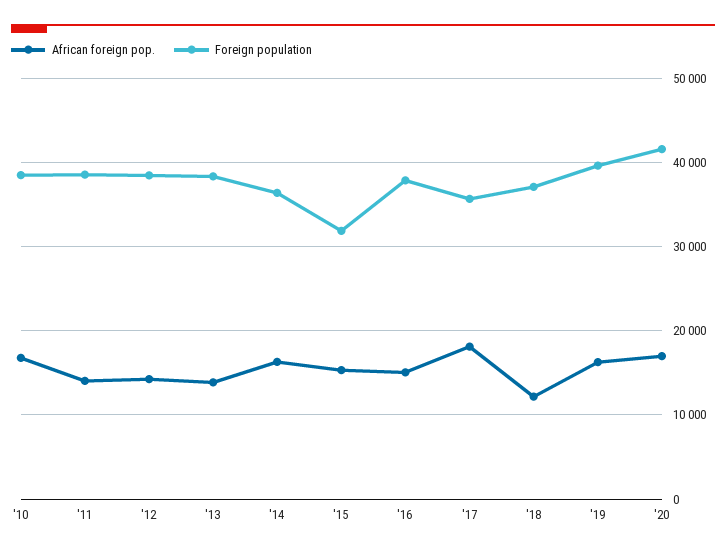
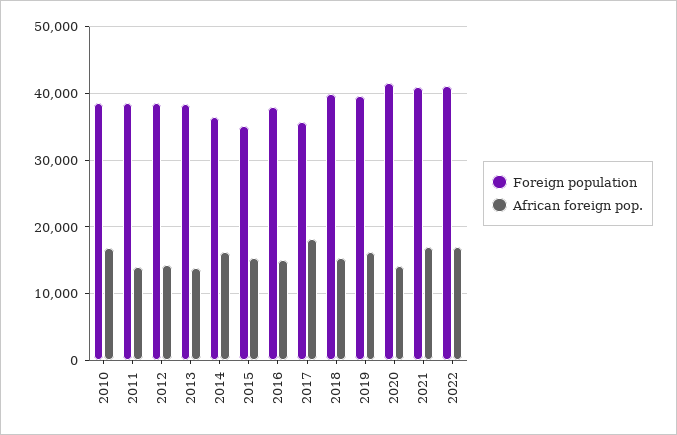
Foreign population, '15: 32000 -> 35000
African foreign pop., '18: 12000 -> 15000
Foreign population, '18: 37000 -> 40000
African foreign pop., '20: 17000 -> 14000
Foreign population, 2021: none -> 41000
African foreign pop., 2021: none -> 17000
Foreign population, 2022: none -> 41000
African foreign pop., 2022: none -> 17000

